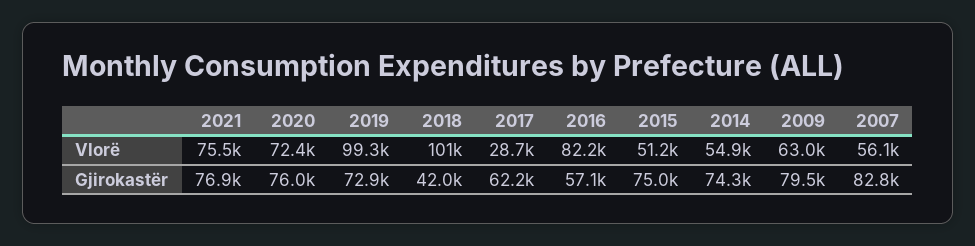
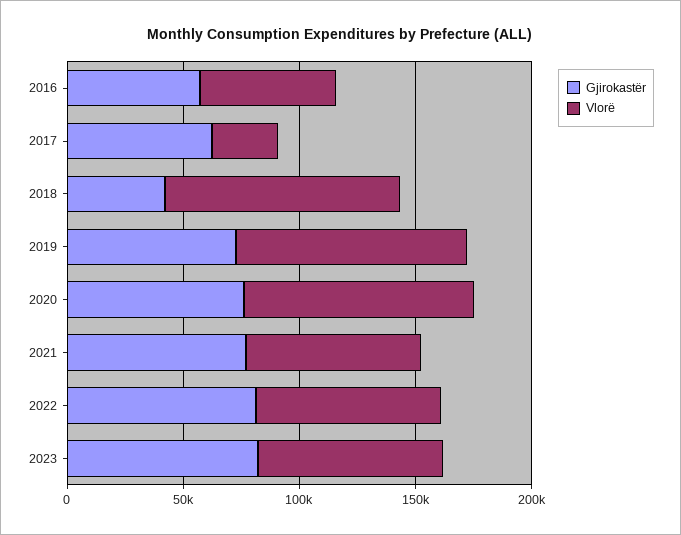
Vlorë, 2020: 72400 -> 100000
Vlorë, 2016: 82200 -> 60000
Vlorë, 2015: 51200 -> none
Vlorë, 2014: 54900 -> none
Vlorë, 2009: 63000 -> none
Vlorë, 2007: 56100 -> none
Gjirokastër, 2015: 75000 -> none
Gjirokastër, 2014: 74300 -> none
Gjirokastër, 2009: 79500 -> none
Gjirokastër, 2007: 82800 -> none
Gjirokastër, 2022: none -> 80000
Vlorë, 2022: none -> 80000
Gjirokastër, 2023: none -> 80000
Vlorë, 2023: none -> 80000

